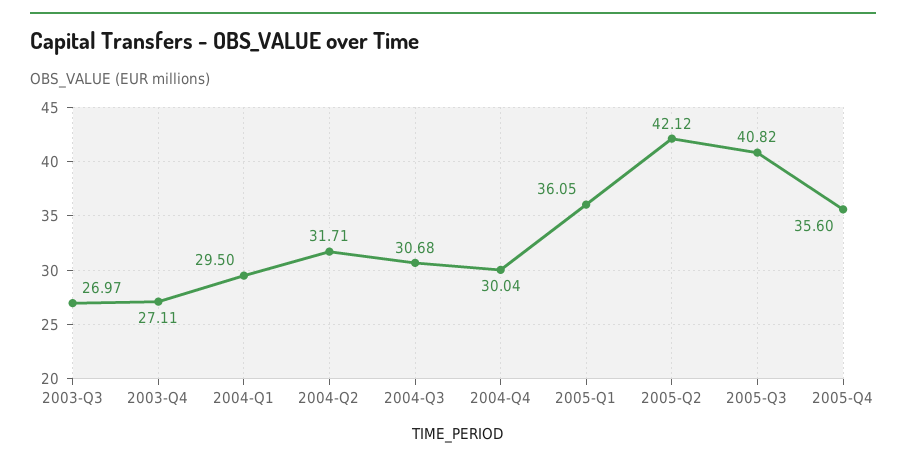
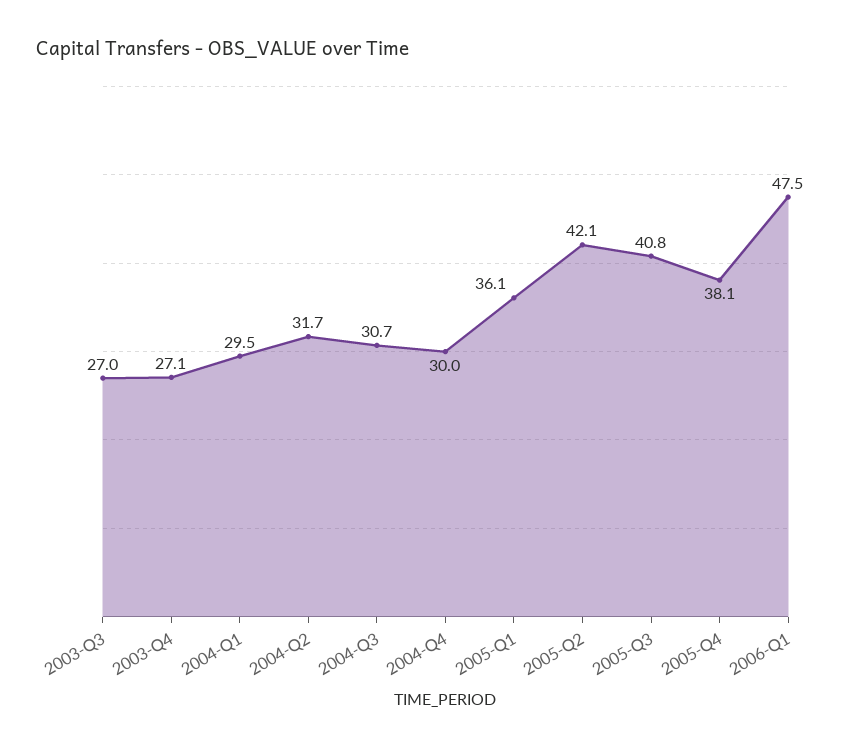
2005-Q4: 35.6 -> 38.1
2006-Q1: none -> 47.5

